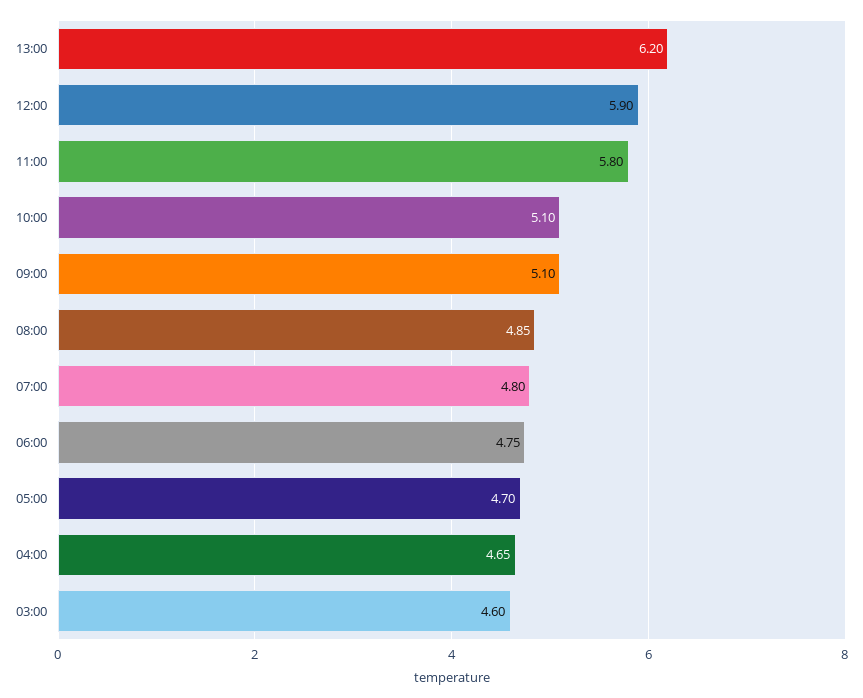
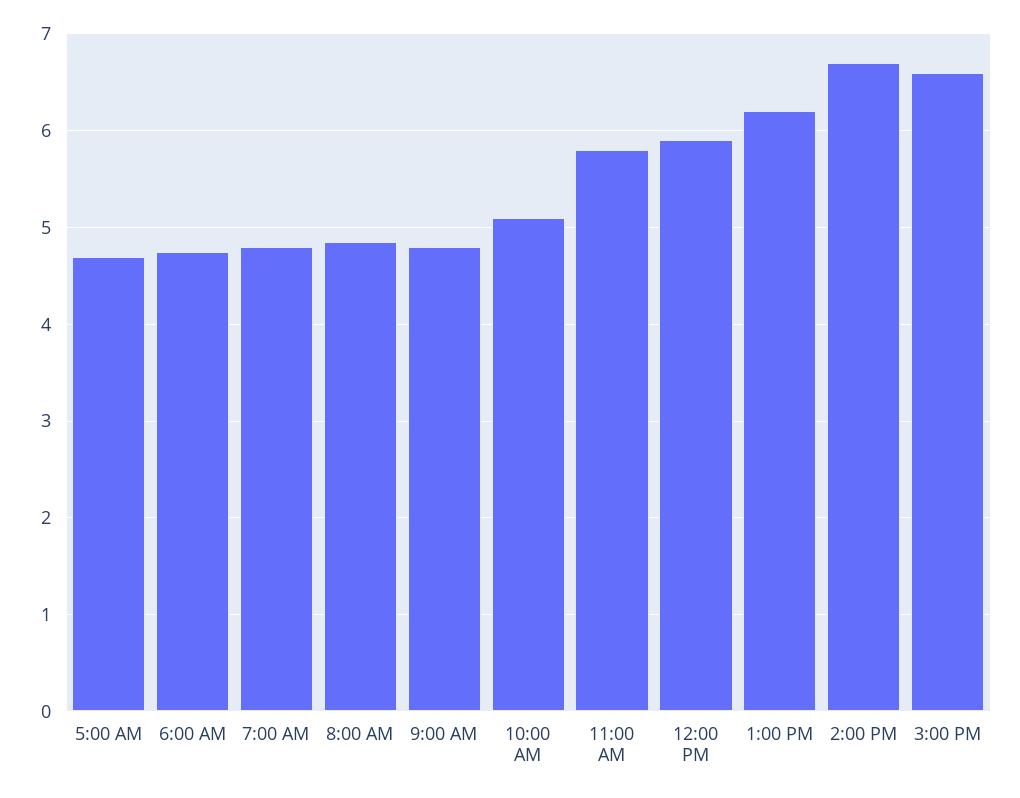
09:00: 5.1 -> 4.8
04:00: 4.65 -> none
03:00: 4.6 -> none
2:00 PM: none -> 6.7
3:00 PM: none -> 6.6

